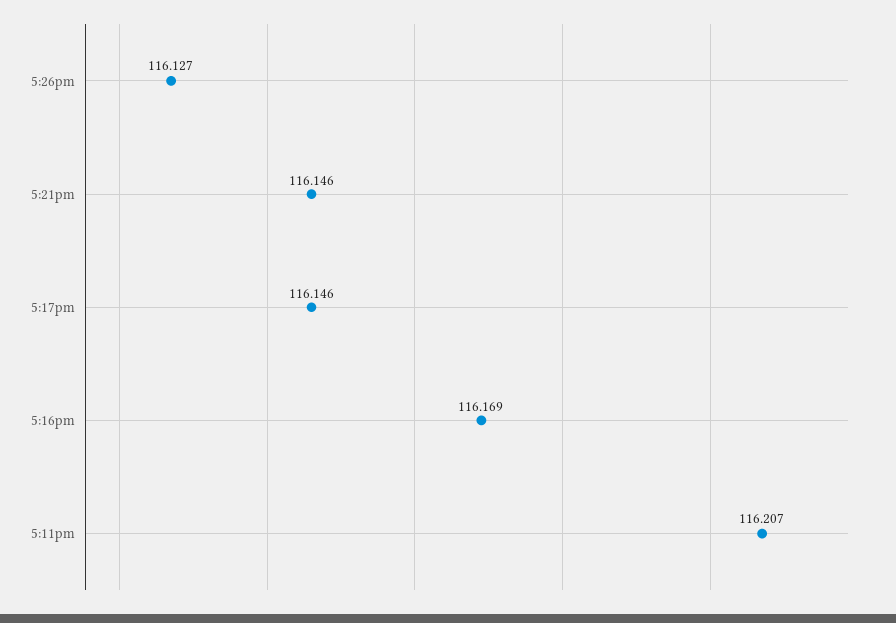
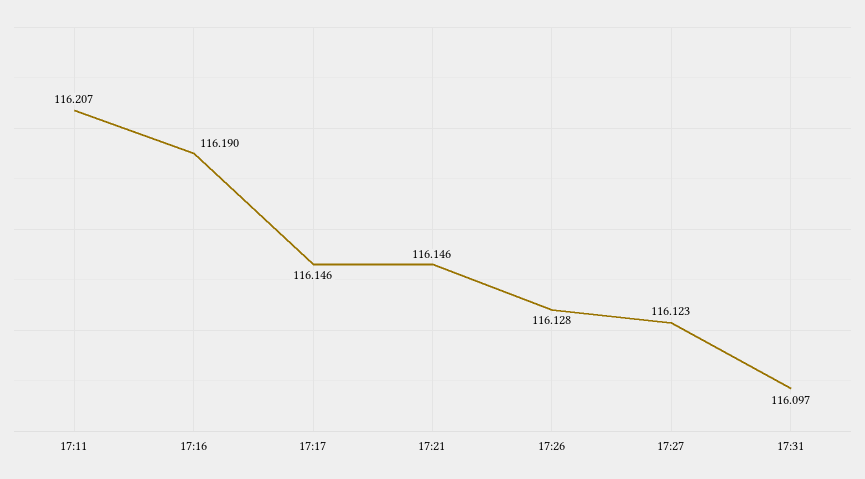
5:26pm: 116.127 -> 116.128
5:16pm: 116.169 -> 116.19
17:27: none -> 116.123
17:31: none -> 116.097

